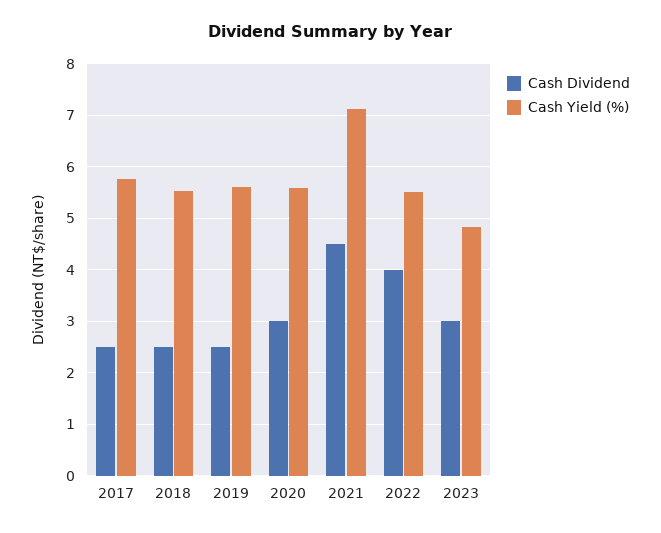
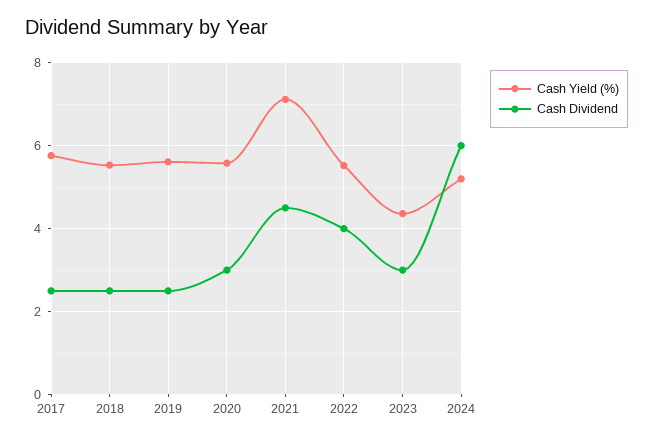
Cash Yield (%), 2023: 4.8 -> 4.4
Cash Yield (%), 2024: none -> 5.2
Cash Dividend, 2024: none -> 6

